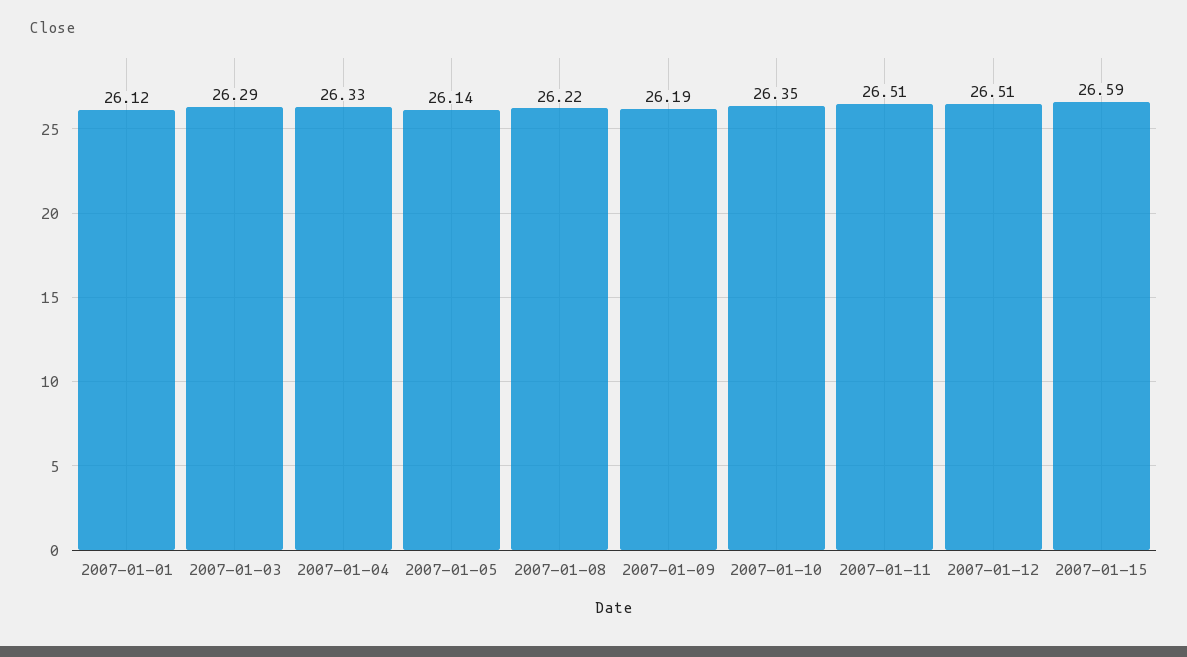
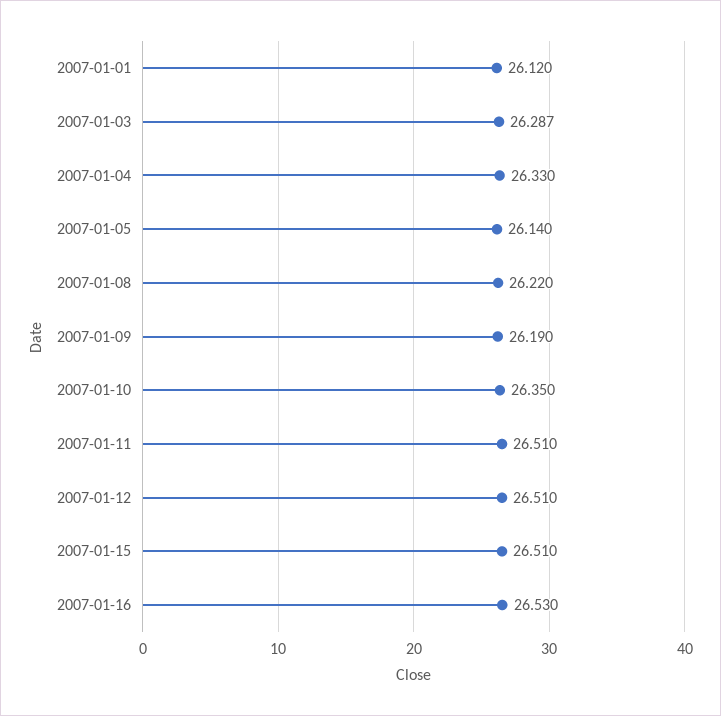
2007-01-15: 26.59 -> 26.51
2007-01-16: none -> 26.53

